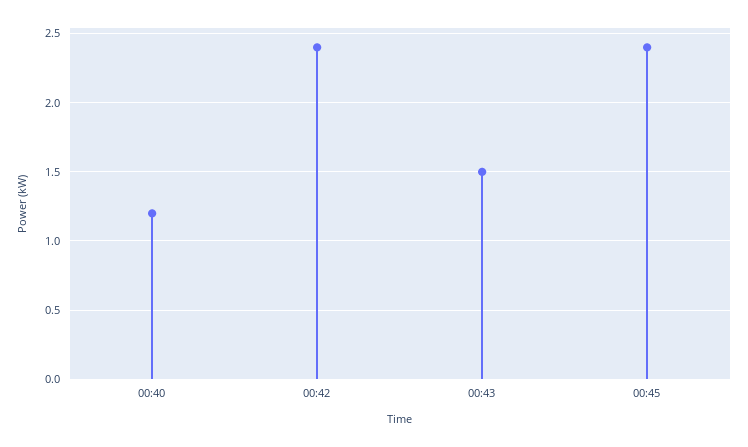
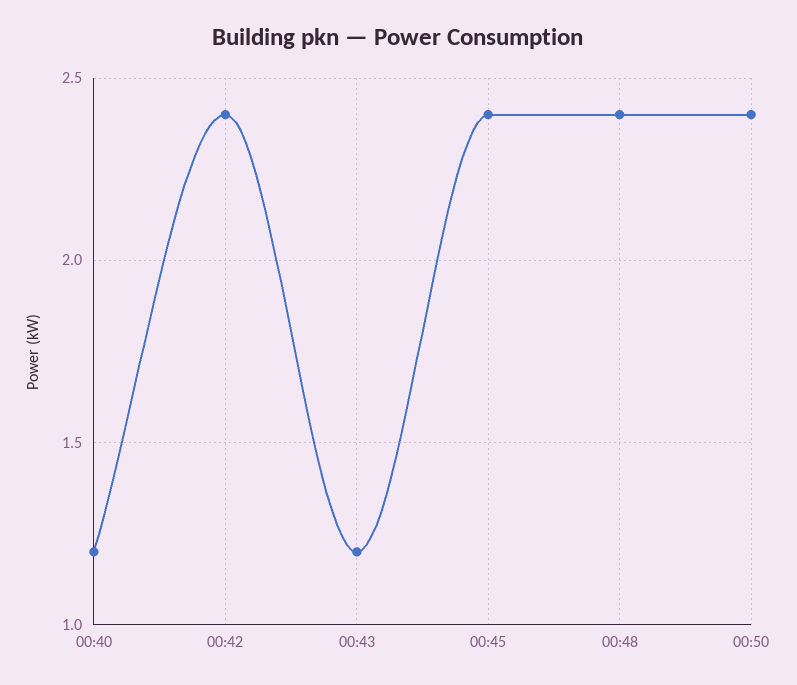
00:43: 1.5 -> 1.2
00:48: none -> 2.4
00:50: none -> 2.4

